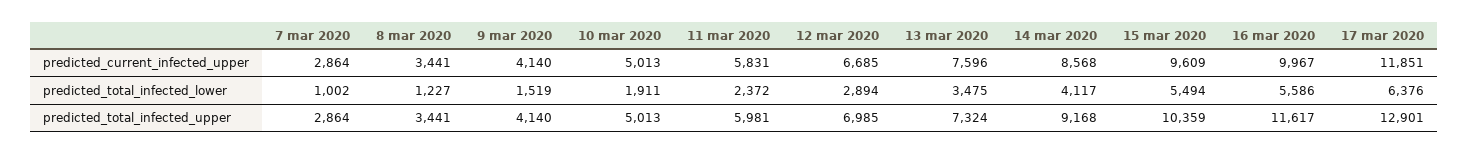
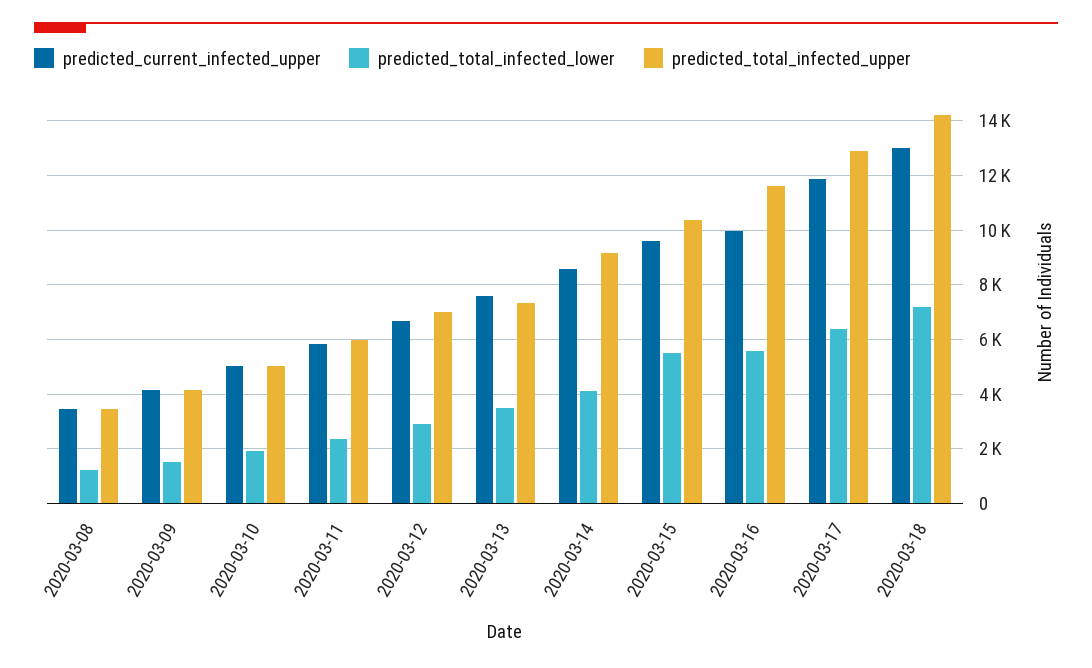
predicted_current_infected_upper, 7 mar 2020: 2864 -> none
predicted_total_infected_lower, 7 mar 2020: 1002 -> none
predicted_total_infected_upper, 7 mar 2020: 2864 -> none
predicted_current_infected_upper, 2020-03-18: none -> 13000
predicted_total_infected_lower, 2020-03-18: none -> 7250
predicted_total_infected_upper, 2020-03-18: none -> 14250

